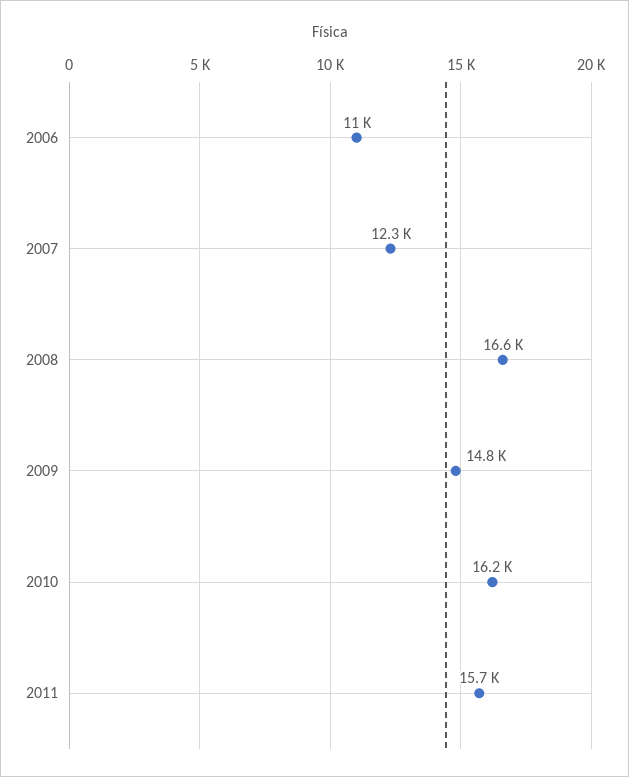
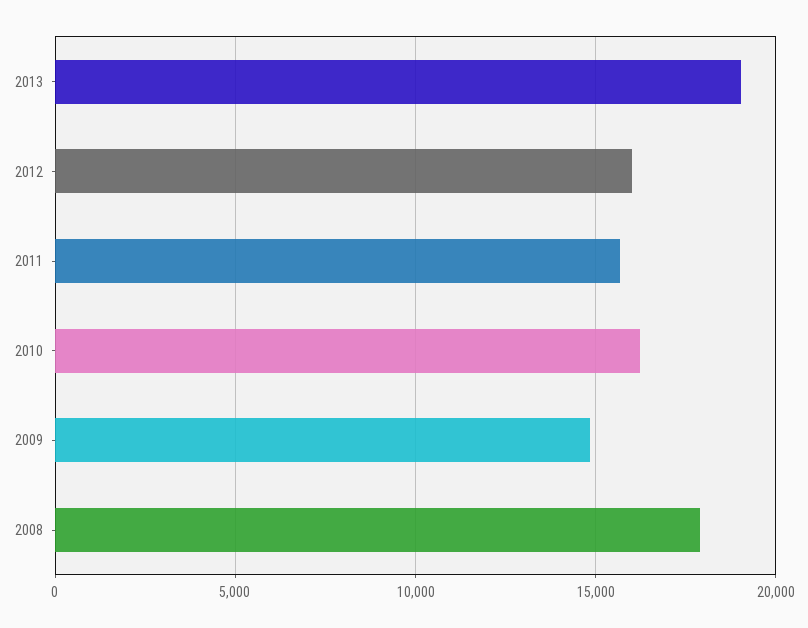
2006: 11000 -> none
2007: 12300 -> none
2008: 16600 -> 18000
2013: none -> 19000
2012: none -> 16000

